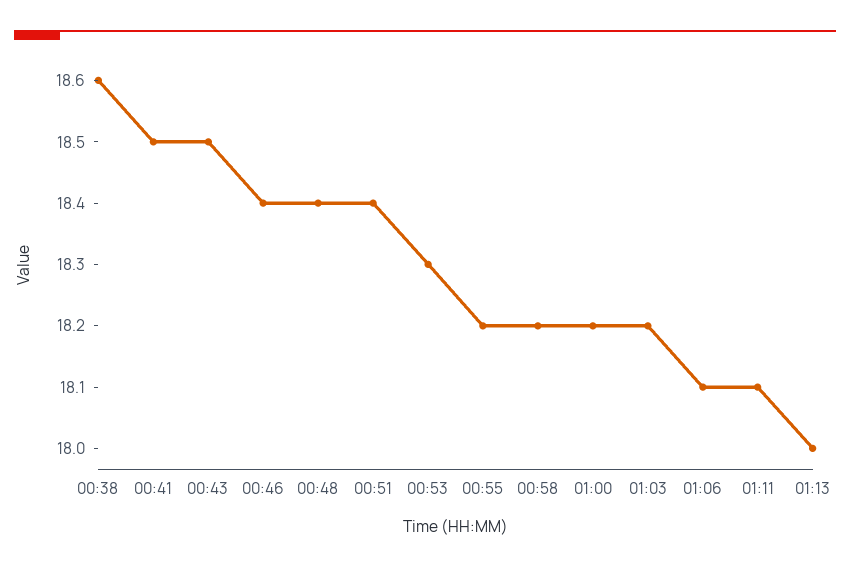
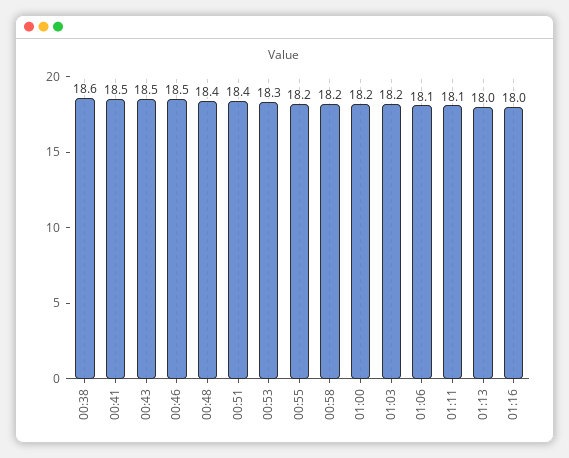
00:46: 18.4 -> 18.5
01:16: none -> 18

